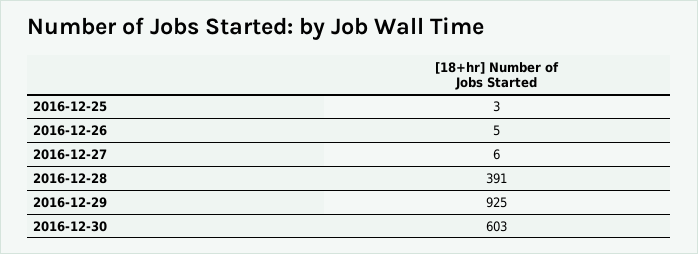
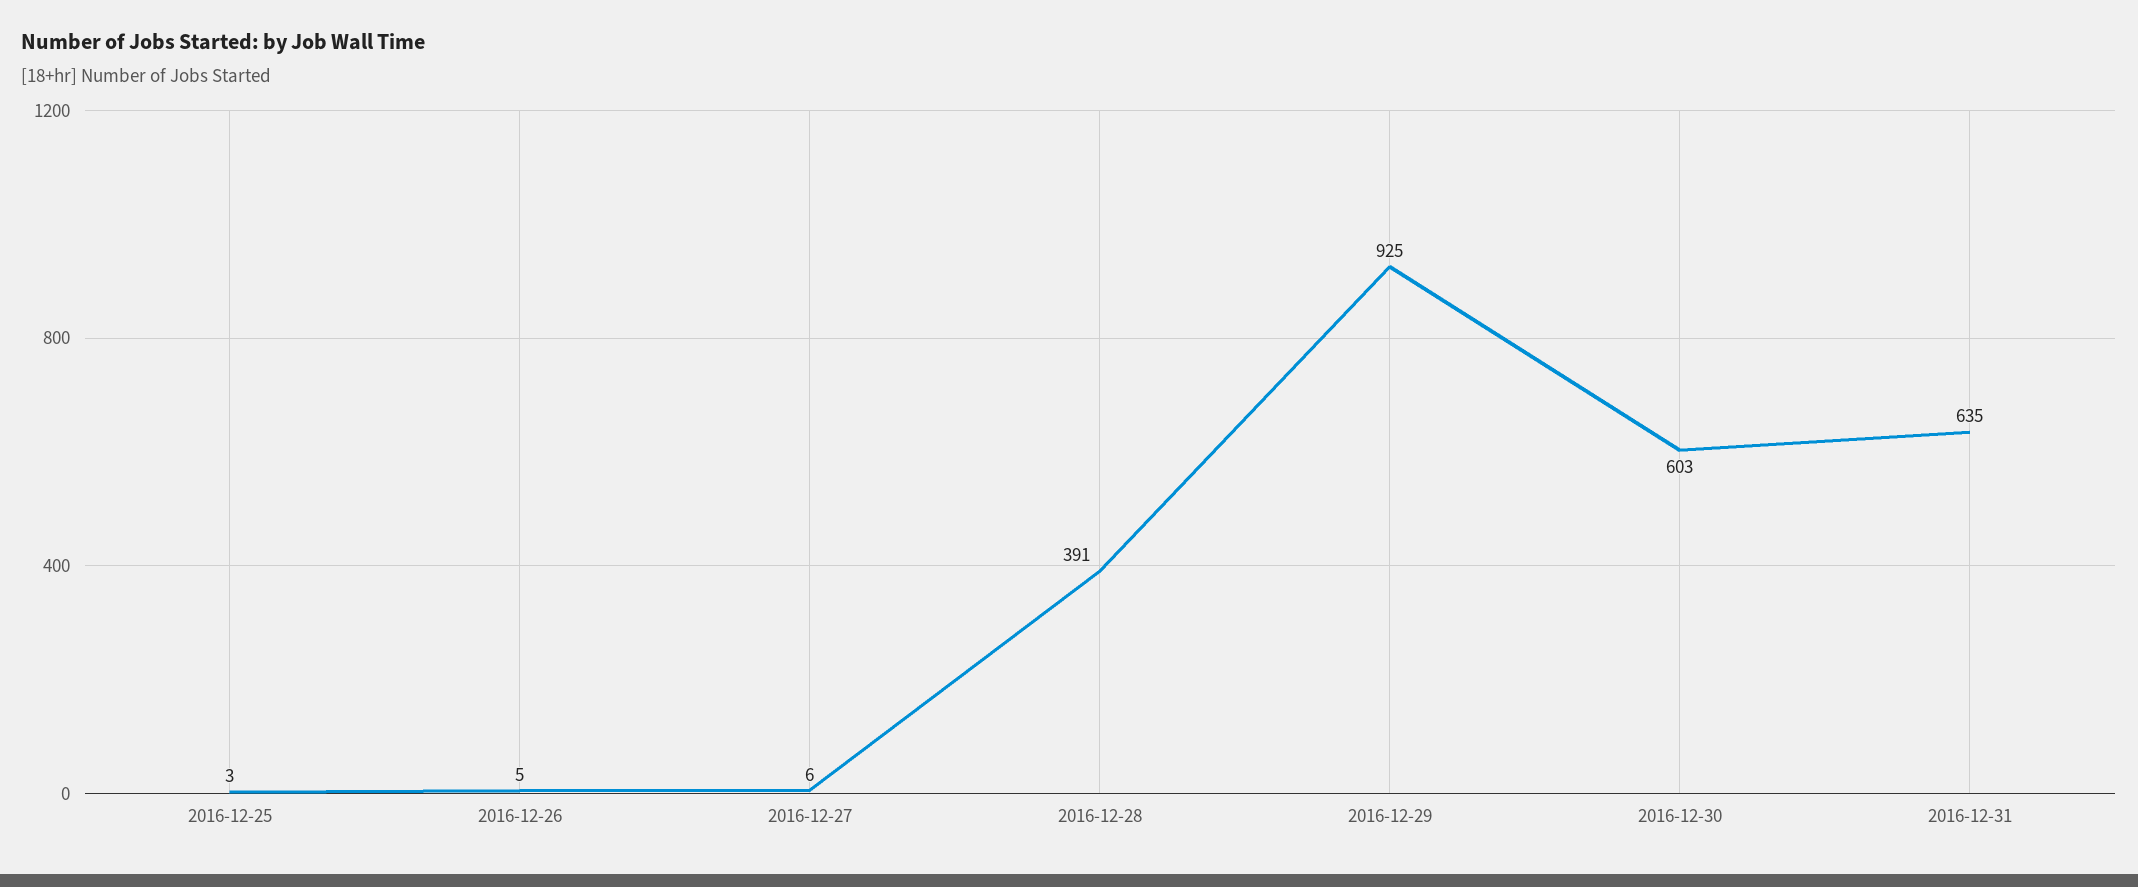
2016-12-31: none -> 635

